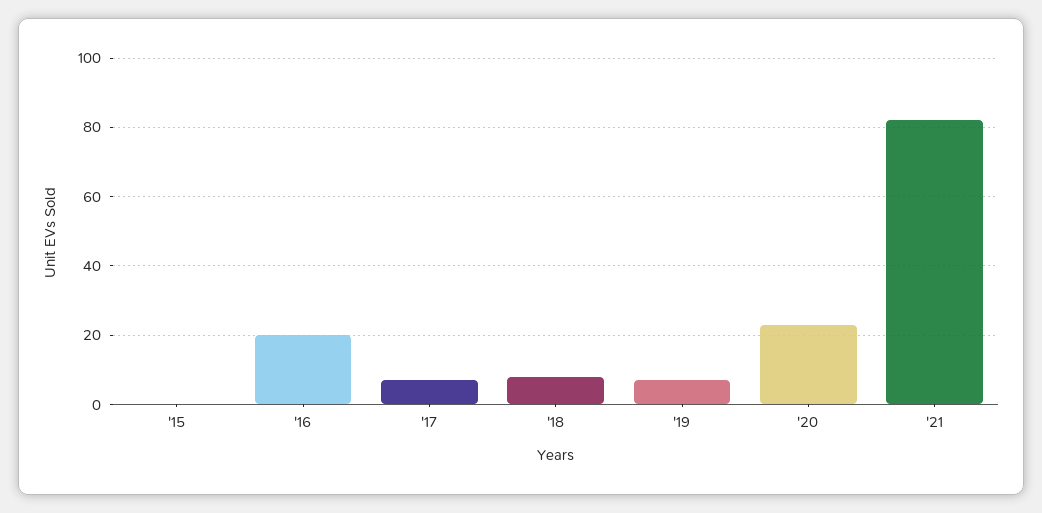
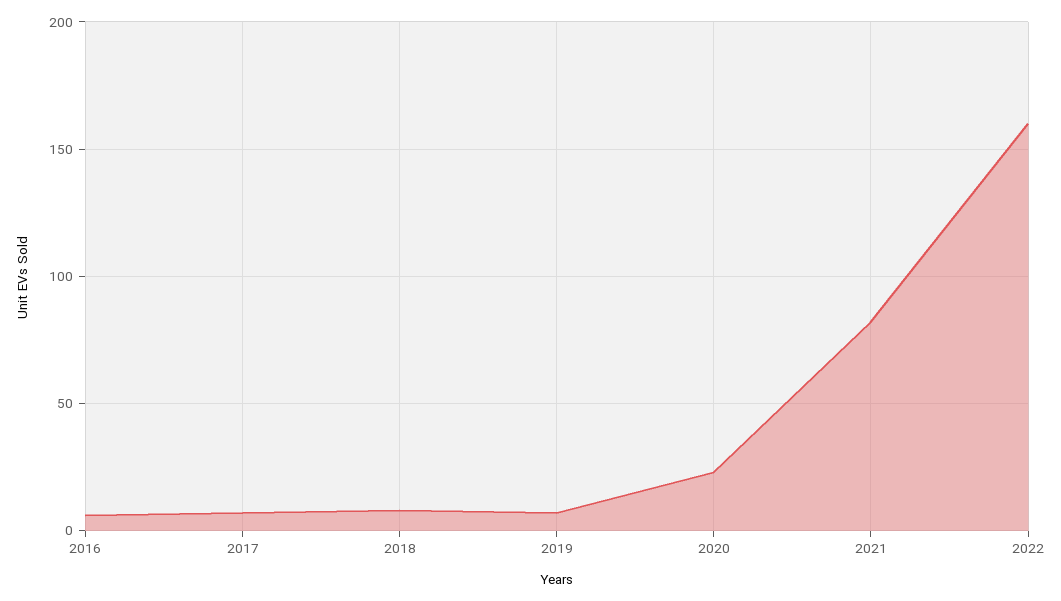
'15: 0 -> none
'16: 20 -> 5
2022: none -> 160

